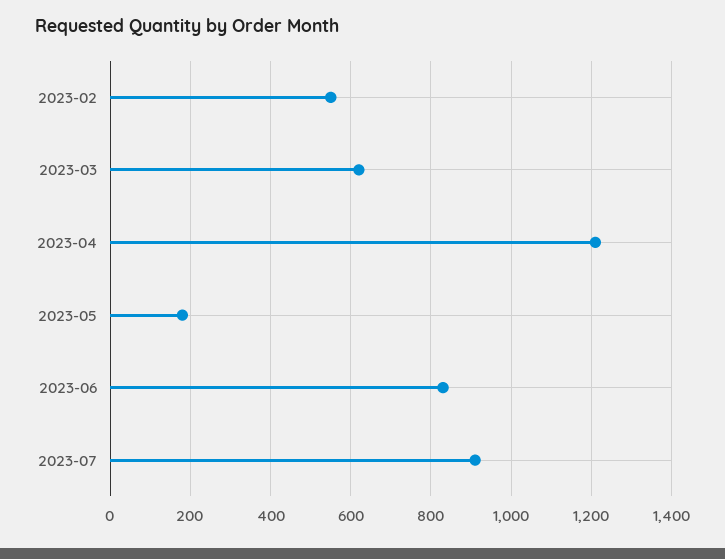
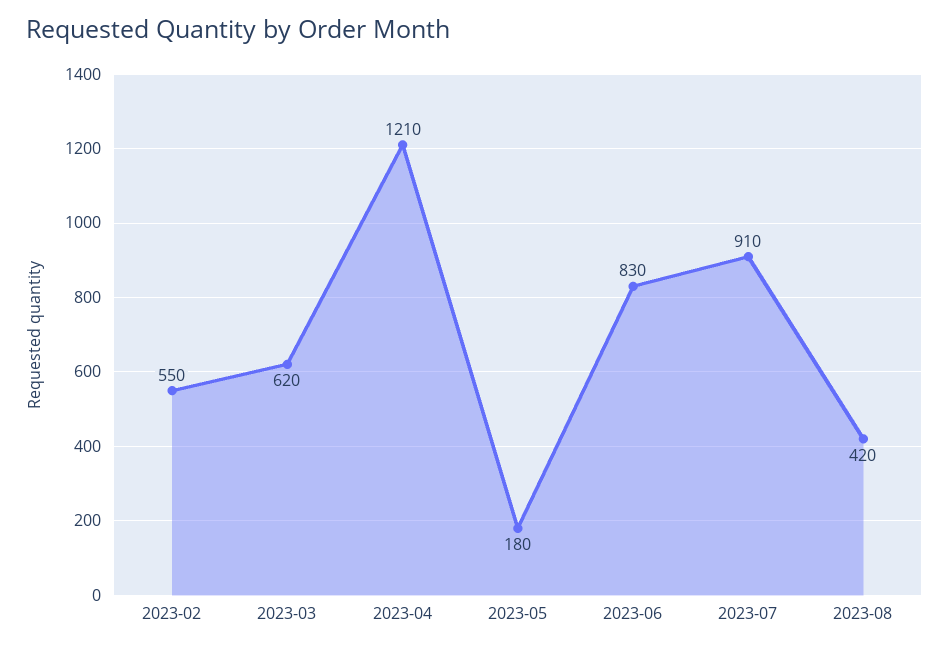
2023-08: none -> 420

